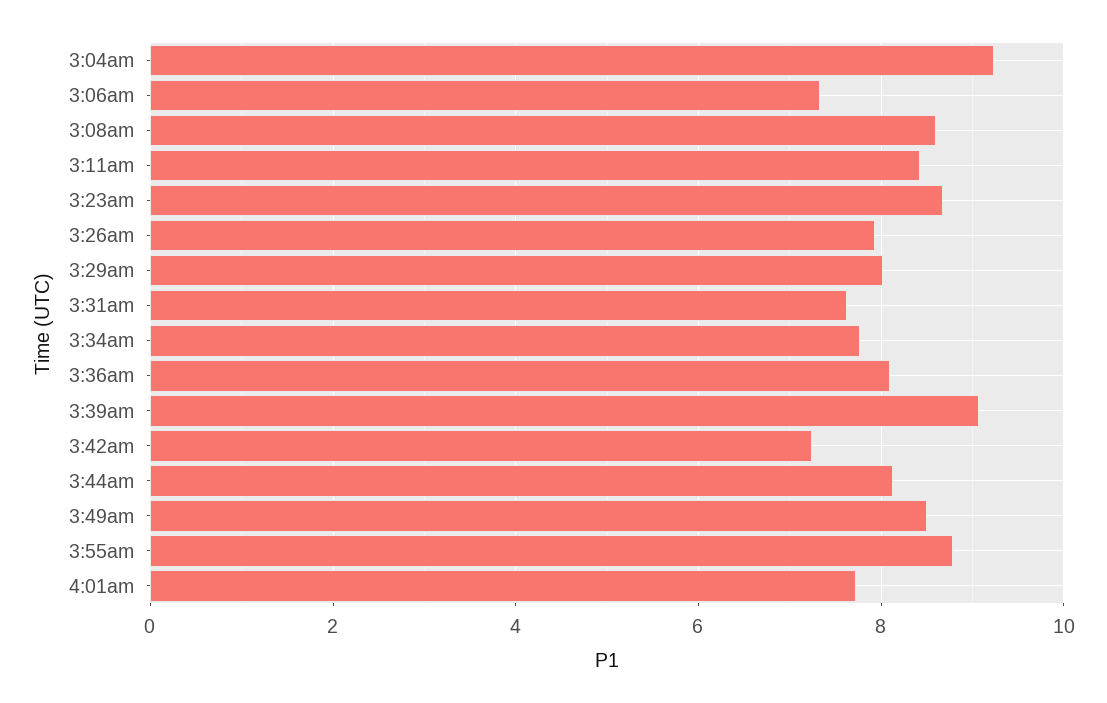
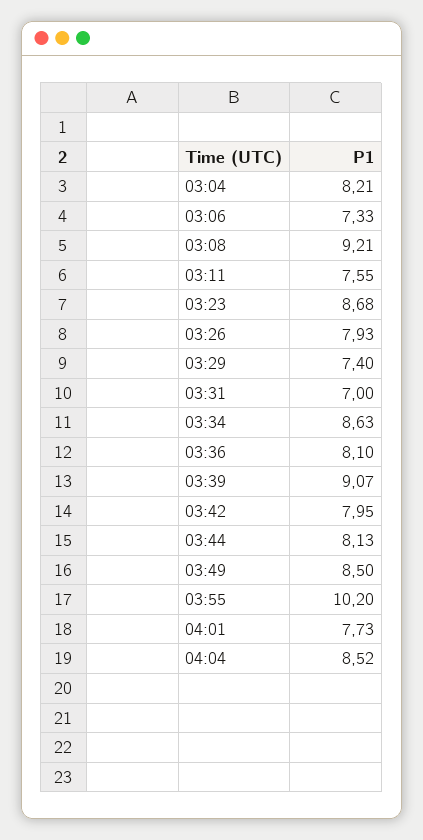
3:04am: 9.2 -> 8.21
3:08am: 8.6 -> 9.21
3:11am: 8.4 -> 7.55
3:29am: 8 -> 7.4
3:31am: 7.6 -> 7
3:34am: 7.8 -> 8.63
3:42am: 7.2 -> 7.95
3:55am: 8.8 -> 10.2
04:04: none -> 8.52

